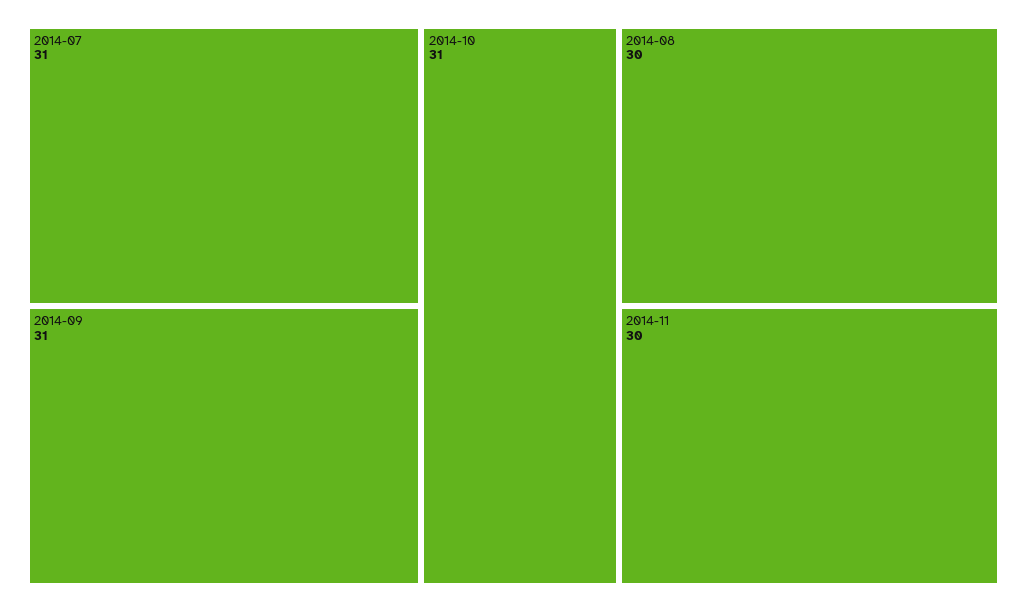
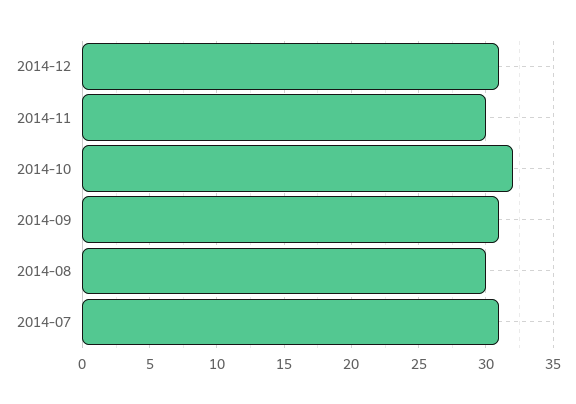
2014-10: 31 -> 32
2014-12: none -> 31

